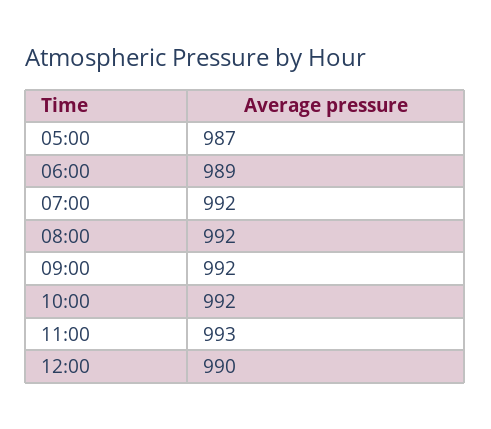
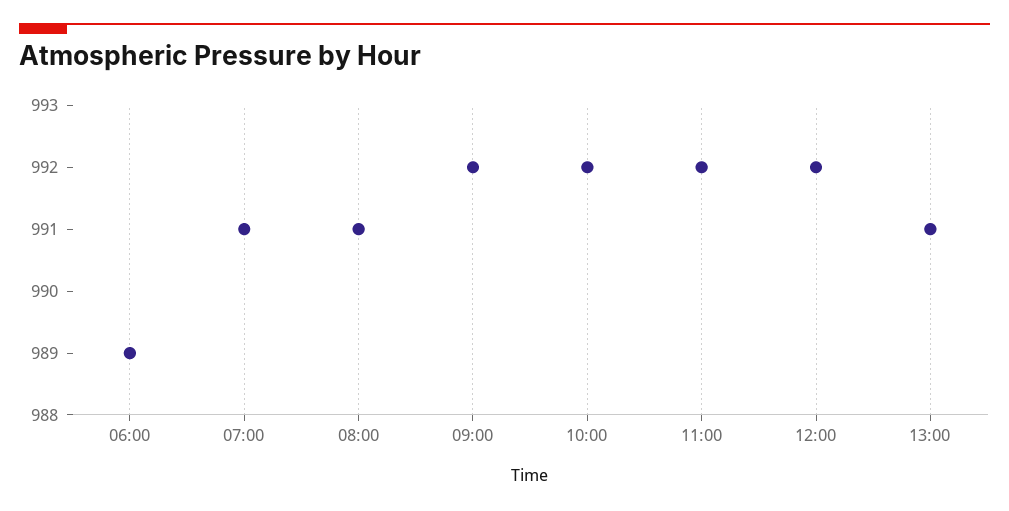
05:00: 987 -> none
07:00: 992 -> 991
08:00: 992 -> 991
11:00: 993 -> 992
12:00: 990 -> 992
13:00: none -> 991

